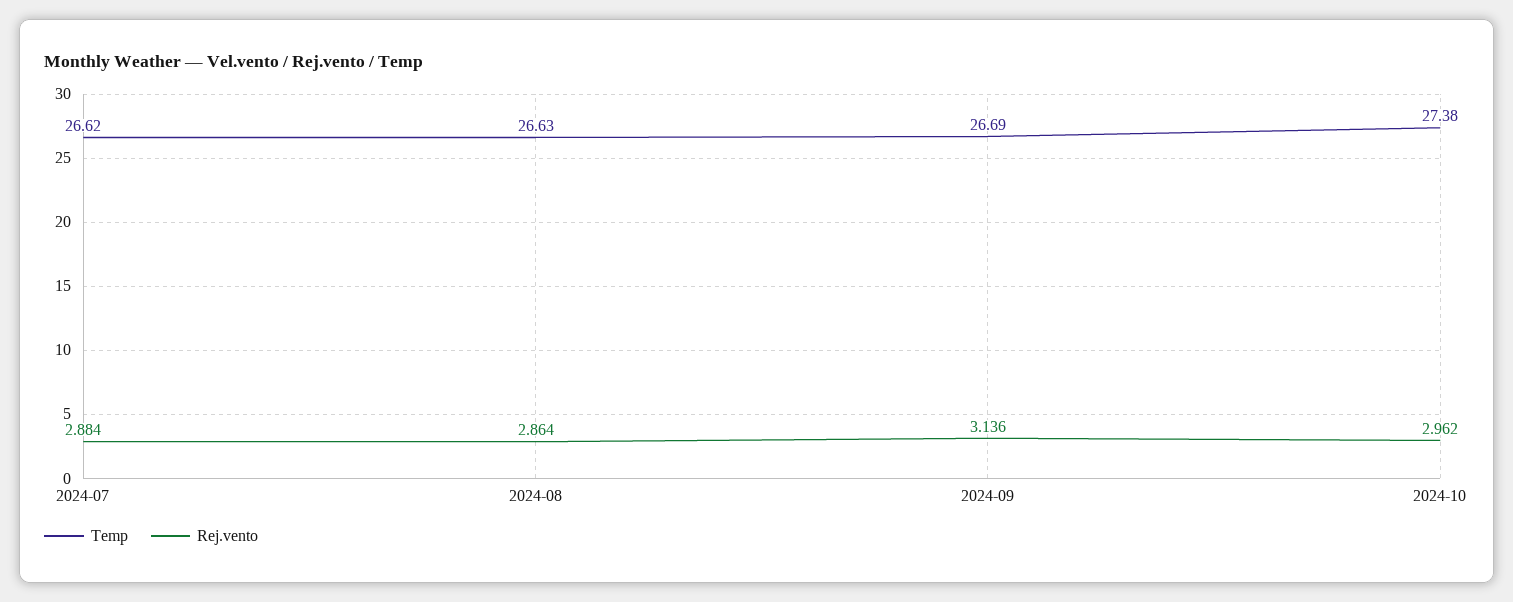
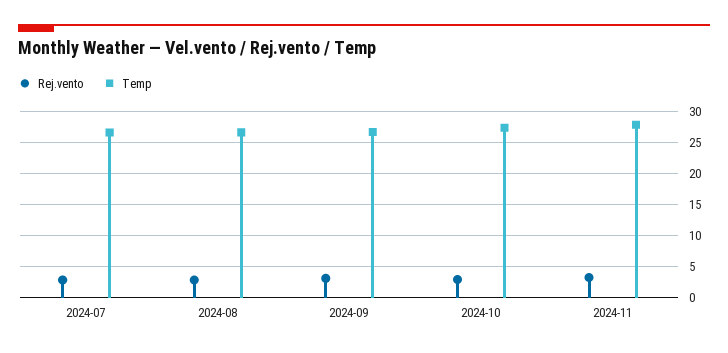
Rej.vento, 2024-11: none -> 3
Temp, 2024-11: none -> 28

